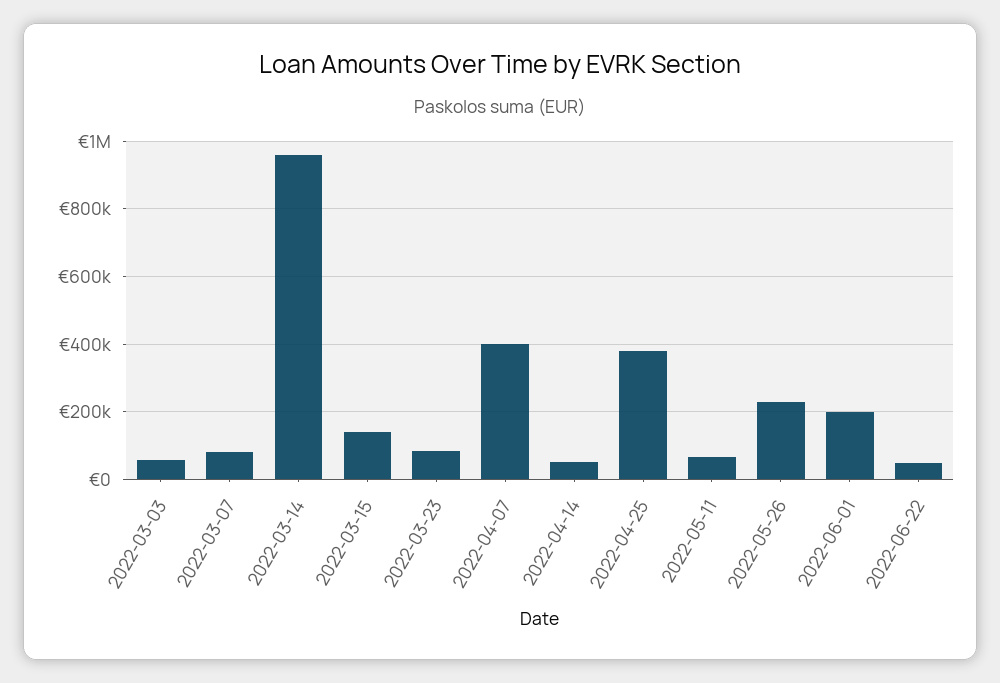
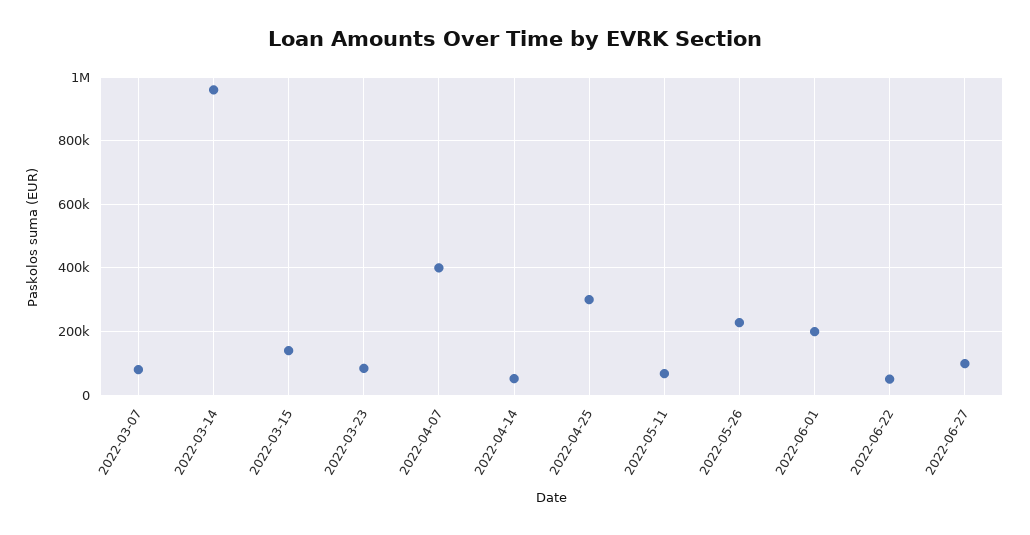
2022-03-03: 60000 -> none
2022-04-25: 380000 -> 300000
2022-06-27: none -> 100000

